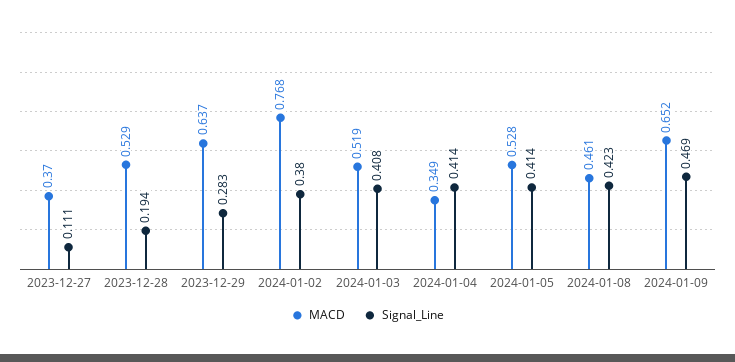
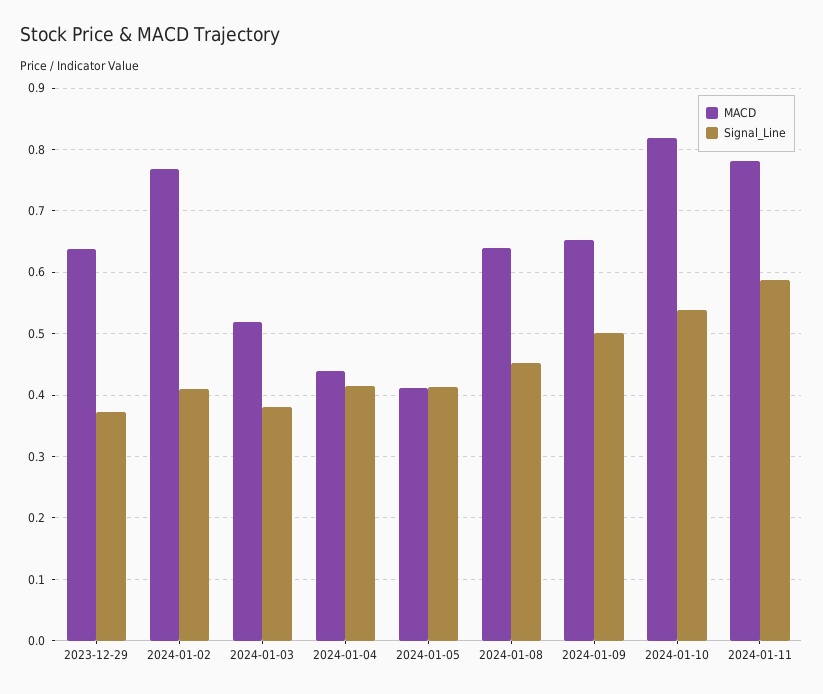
MACD, 2023-12-27: 0.37 -> none
Signal_Line, 2023-12-27: 0.111 -> none
MACD, 2023-12-28: 0.529 -> none
Signal_Line, 2023-12-28: 0.194 -> none
Signal_Line, 2023-12-29: 0.283 -> 0.37
Signal_Line, 2024-01-02: 0.38 -> 0.41
Signal_Line, 2024-01-03: 0.408 -> 0.38
MACD, 2024-01-04: 0.349 -> 0.44
MACD, 2024-01-05: 0.528 -> 0.41
MACD, 2024-01-08: 0.461 -> 0.64
Signal_Line, 2024-01-08: 0.423 -> 0.45
Signal_Line, 2024-01-09: 0.469 -> 0.5
MACD, 2024-01-10: none -> 0.82
Signal_Line, 2024-01-10: none -> 0.54
MACD, 2024-01-11: none -> 0.78
Signal_Line, 2024-01-11: none -> 0.59

